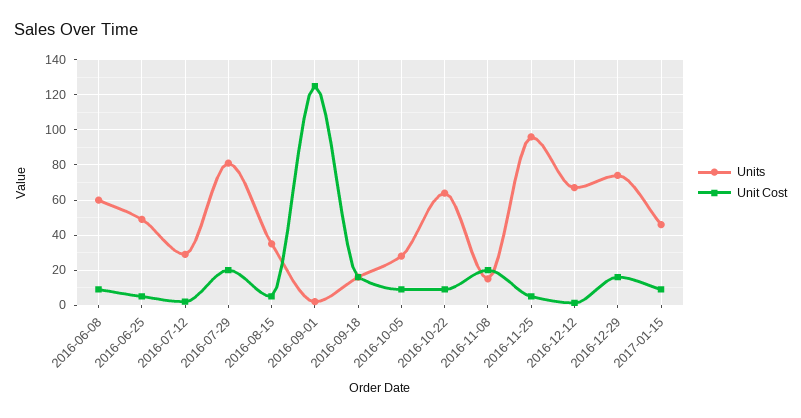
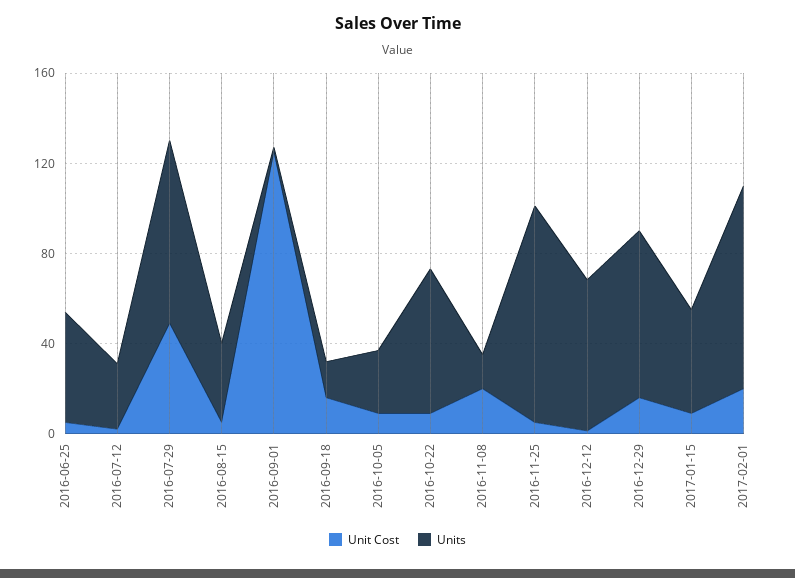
Units, 2016-06-08: 60 -> none
Unit Cost, 2016-06-08: 10 -> none
Unit Cost, 2016-07-29: 20 -> 50
Unit Cost, 2017-02-01: none -> 20
Units, 2017-02-01: none -> 90

